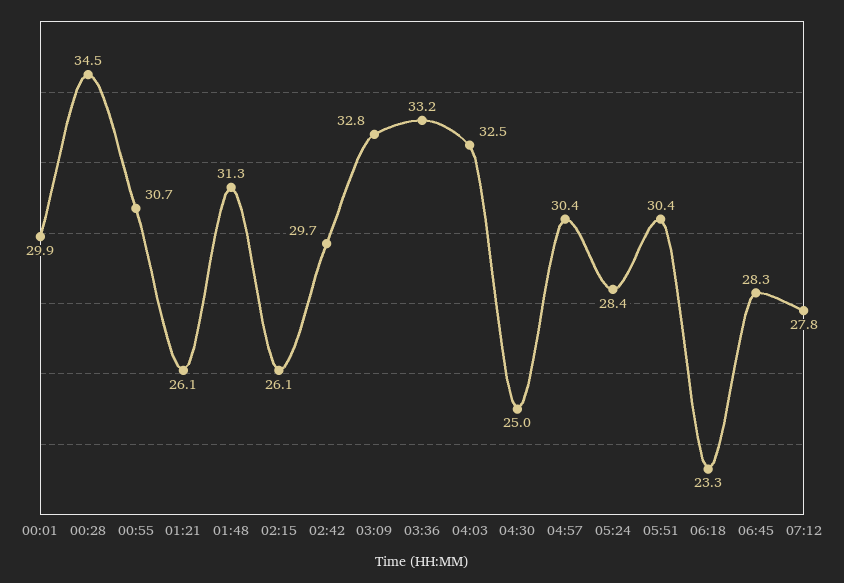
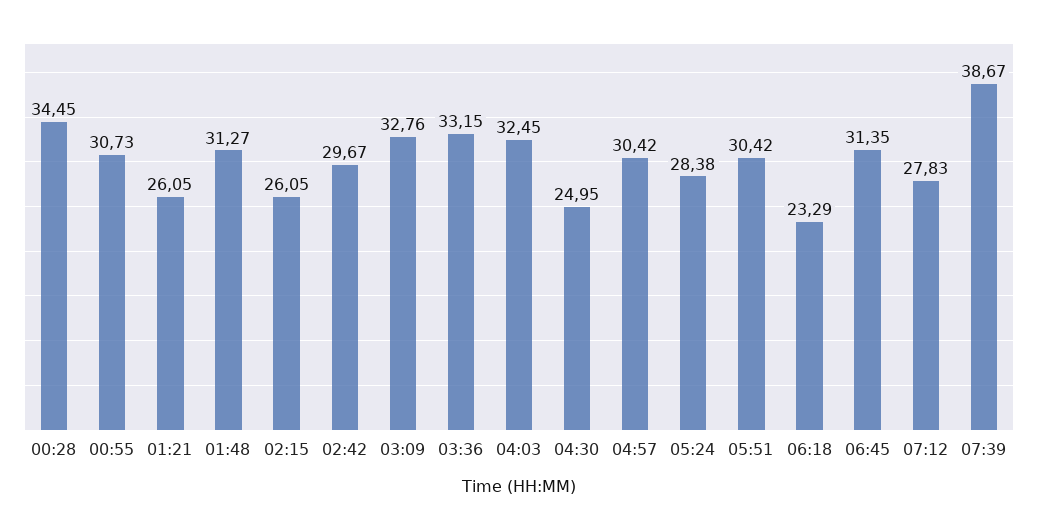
00:01: 29.9 -> none
06:45: 28.3 -> 31.35
07:39: none -> 38.67

